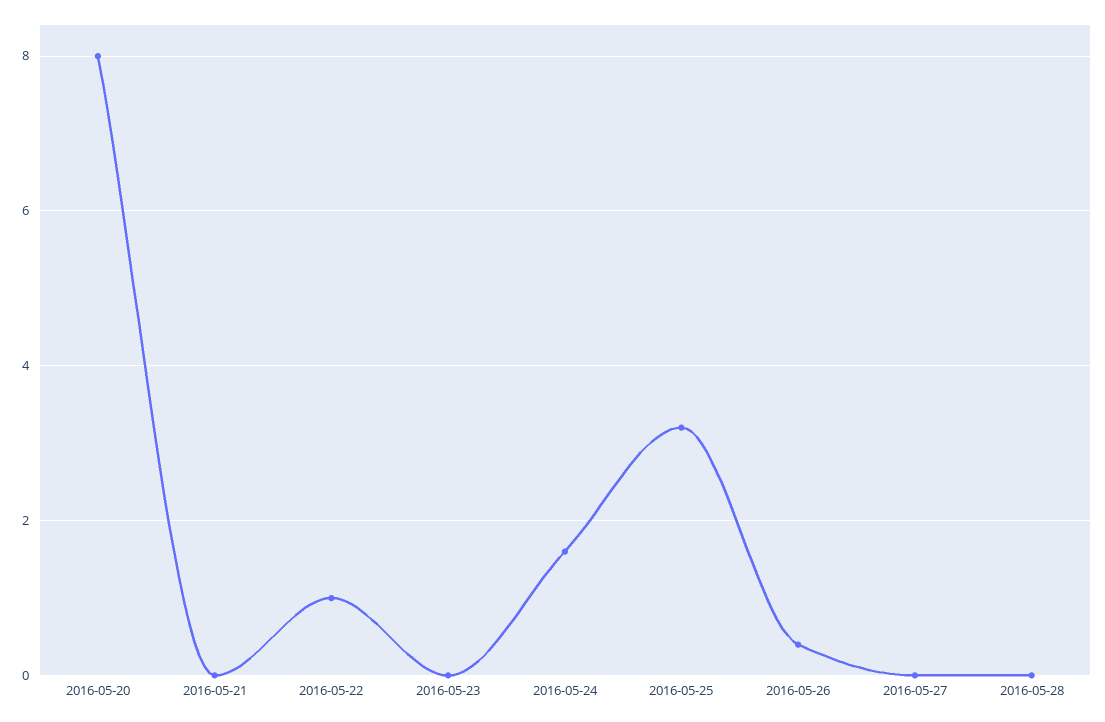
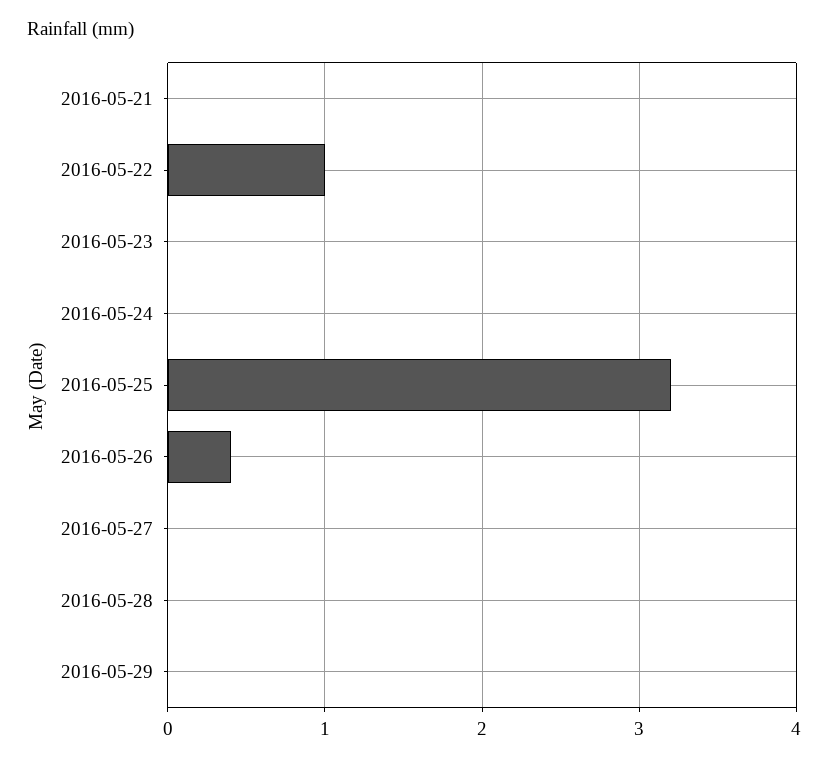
2016-05-20: 8 -> none
2016-05-24: 1.5 -> 0
2016-05-29: none -> 0

